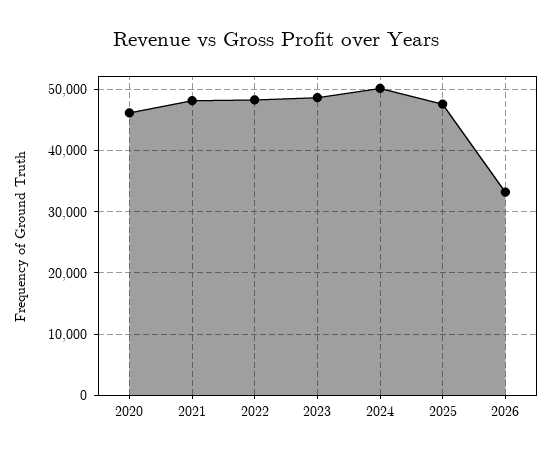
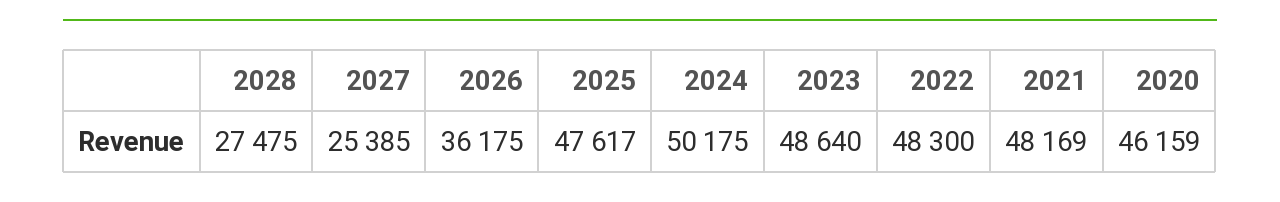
2026: 33000 -> 36175
2028: none -> 27475
2027: none -> 25385

